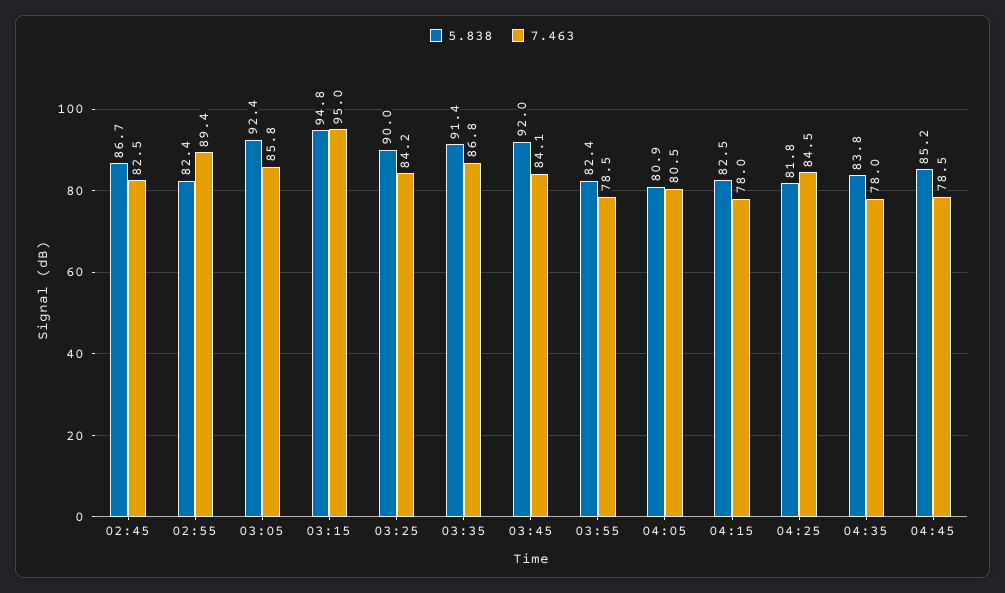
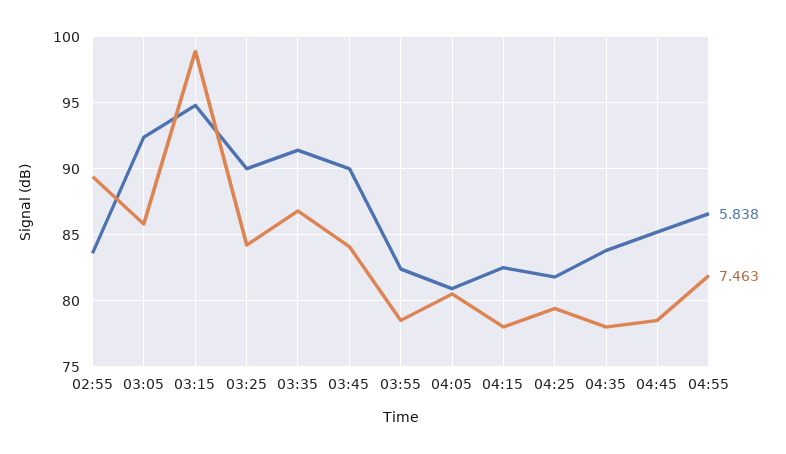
5.838, 02:45: 86.7 -> none
7.463, 02:45: 82.5 -> none
5.838, 02:55: 82.4 -> 83.5
7.463, 03:15: 95 -> 99
5.838, 03:45: 92 -> 90
7.463, 04:25: 84.5 -> 79.5
5.838, 04:55: none -> 86.5
7.463, 04:55: none -> 82

